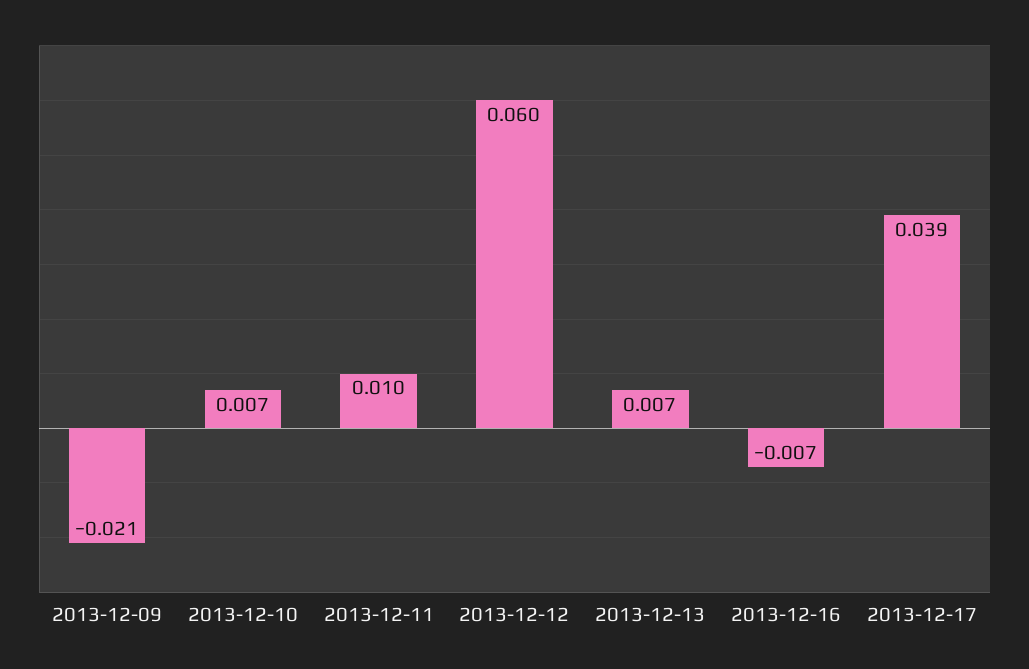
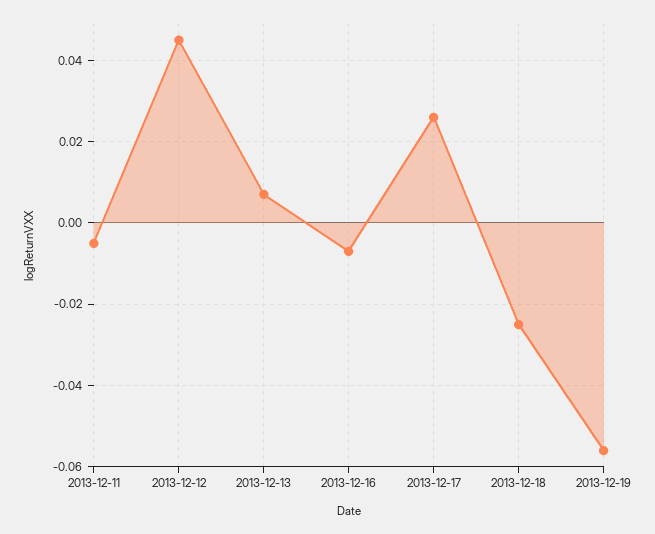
2013-12-09: -0.021 -> none
2013-12-10: 0.007 -> none
2013-12-11: 0.01 -> -0.005
2013-12-12: 0.06 -> 0.045
2013-12-17: 0.039 -> 0.025
2013-12-18: none -> -0.025
2013-12-19: none -> -0.055

